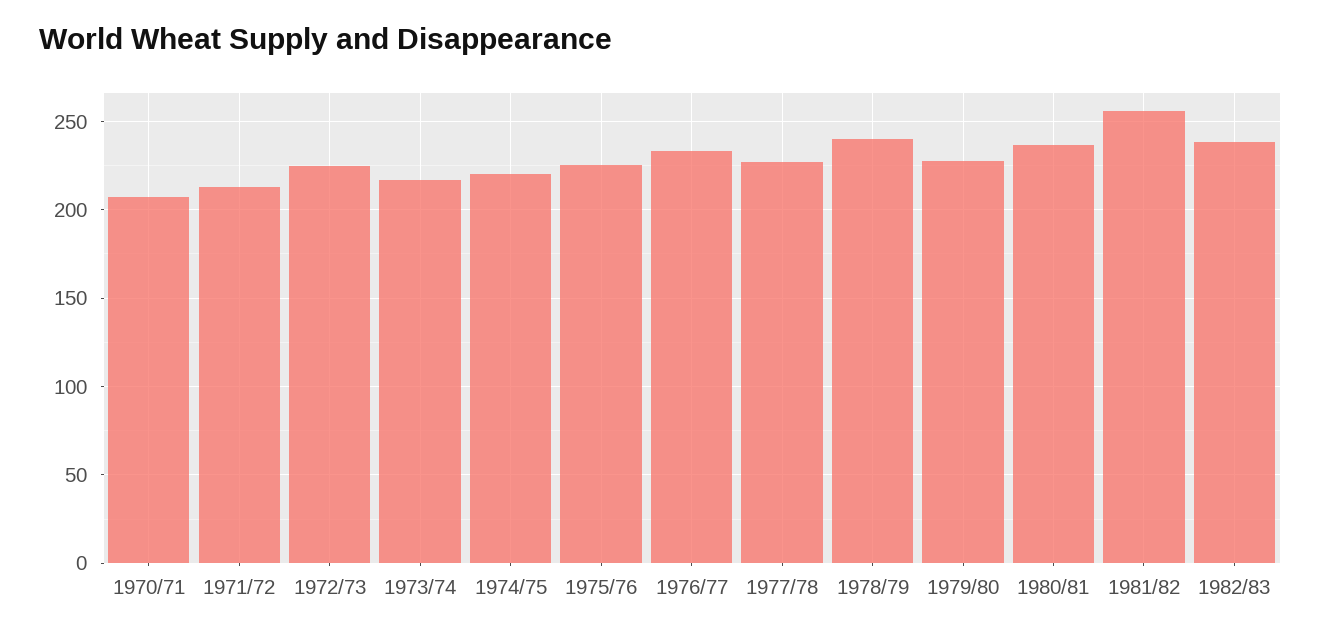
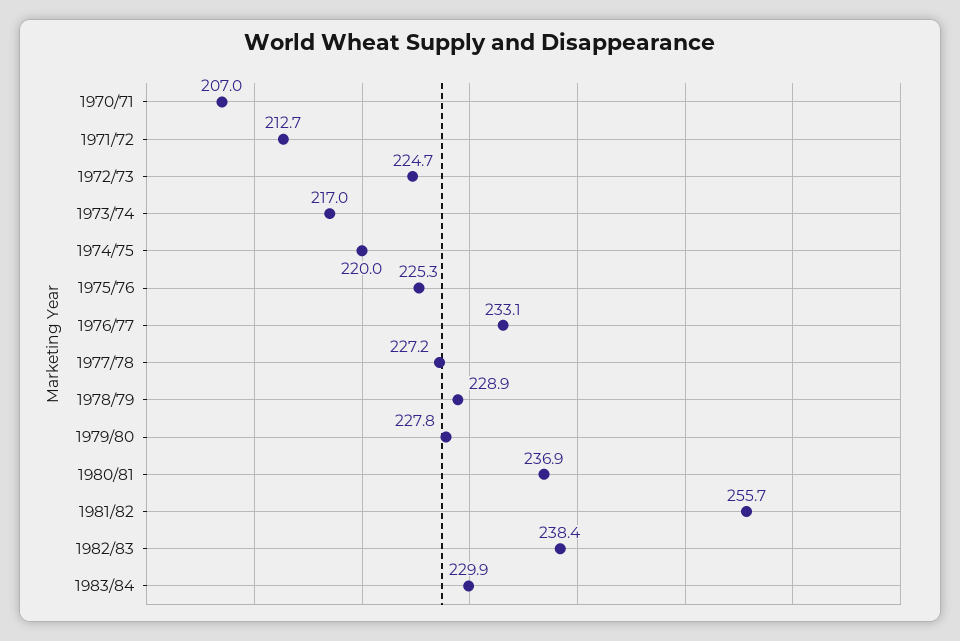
1978/79: 240 -> 228.9
1983/84: none -> 229.9

